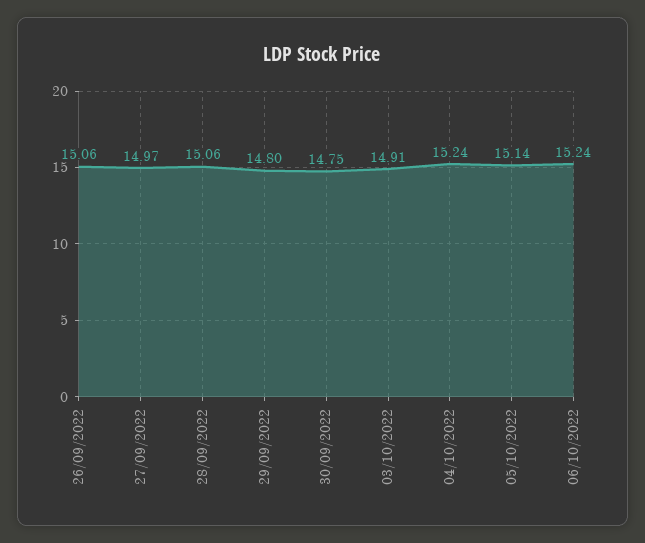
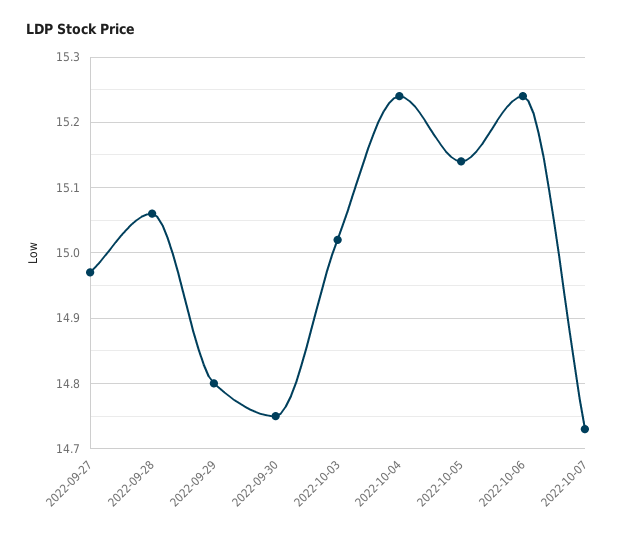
26/09/2022: 15.06 -> none
03/10/2022: 14.91 -> 15.02
2022-10-07: none -> 14.73

